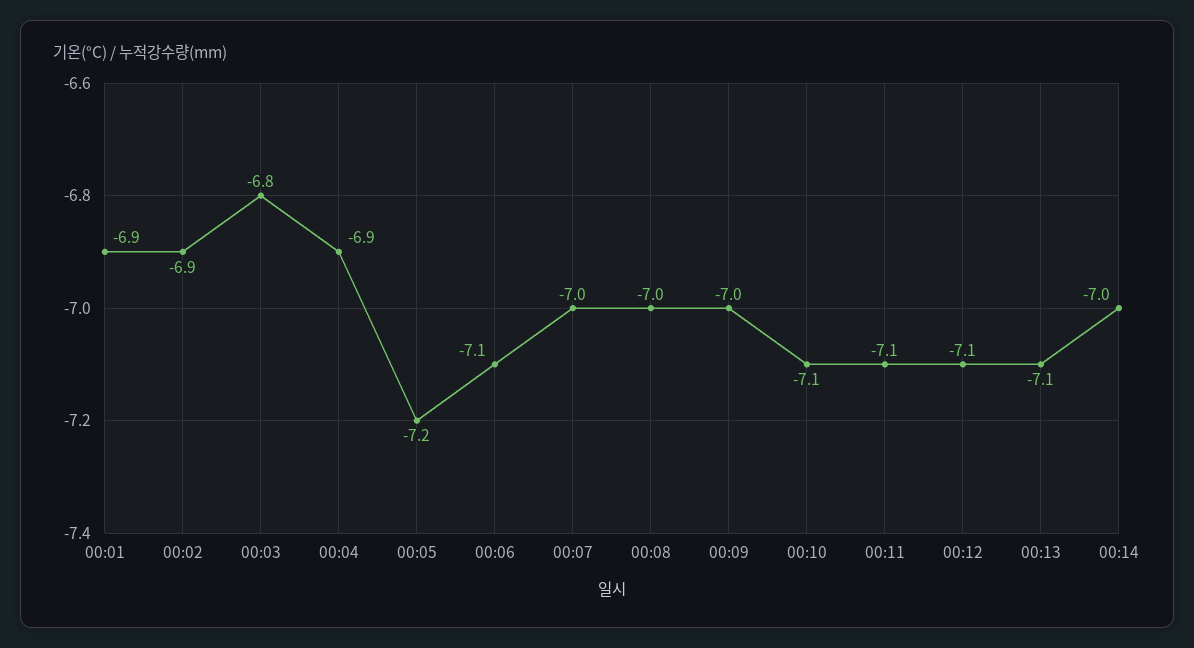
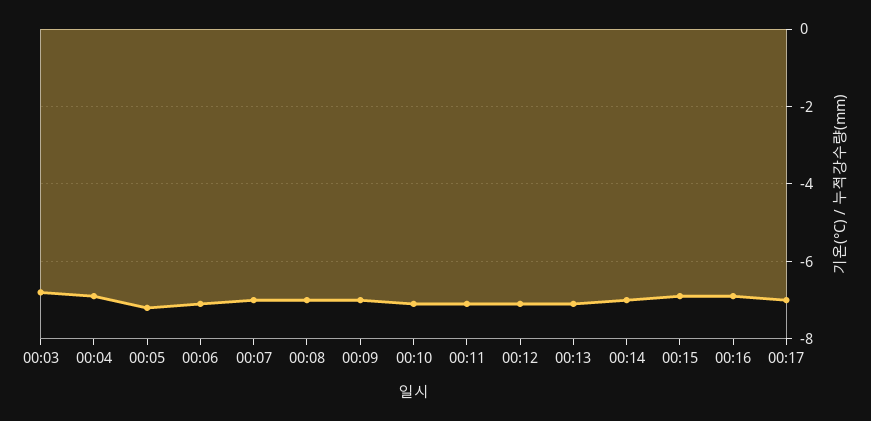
00:01: -6.9 -> none
00:02: -6.9 -> none
00:15: none -> -7
00:16: none -> -7
00:17: none -> -7

